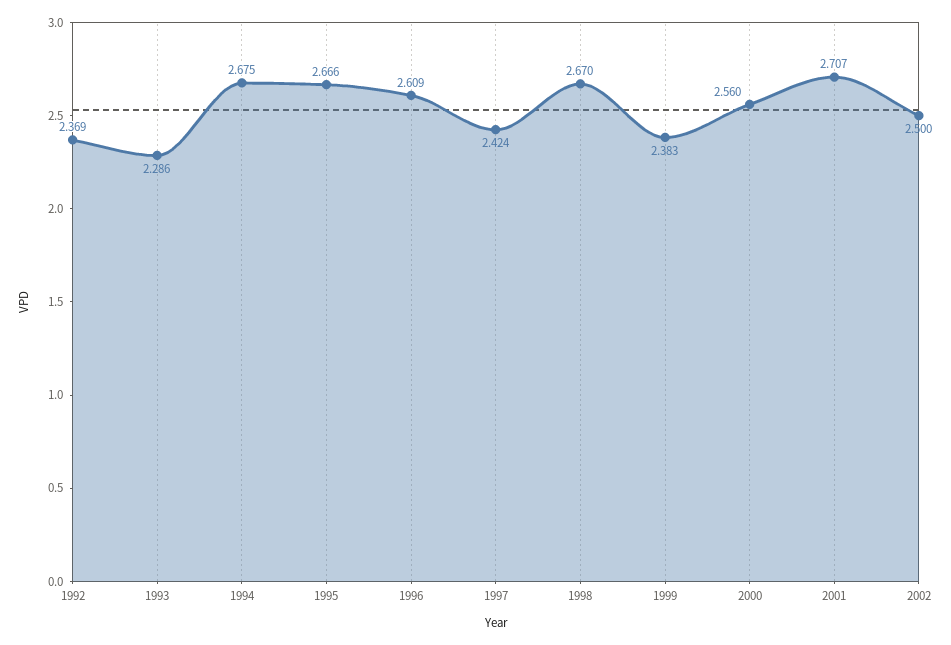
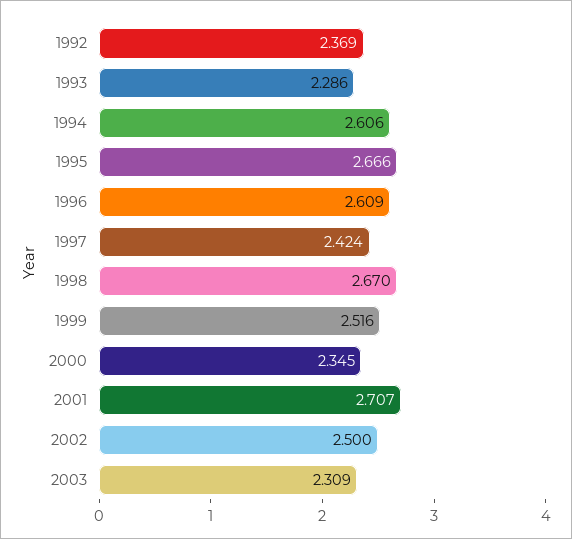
1994: 2.675 -> 2.606
1999: 2.383 -> 2.516
2000: 2.56 -> 2.345
2003: none -> 2.309

